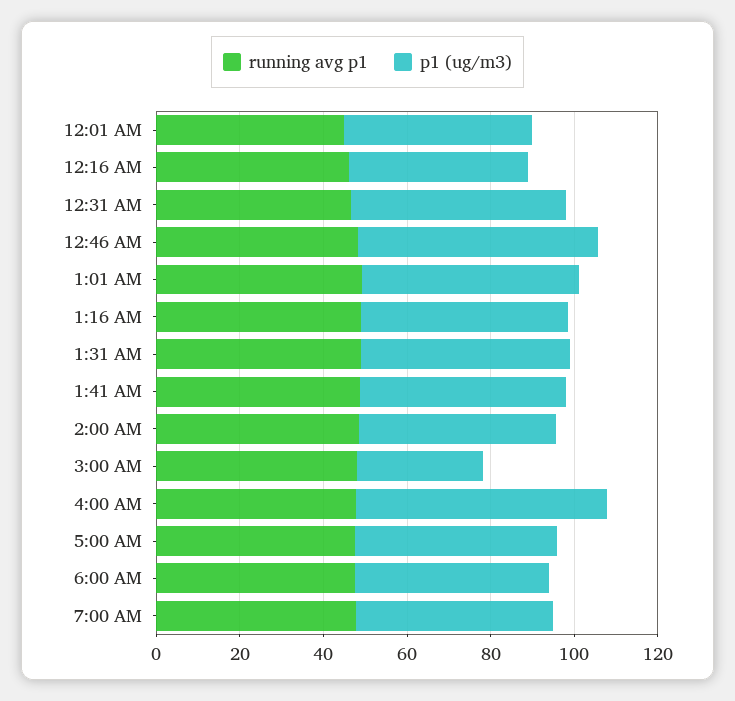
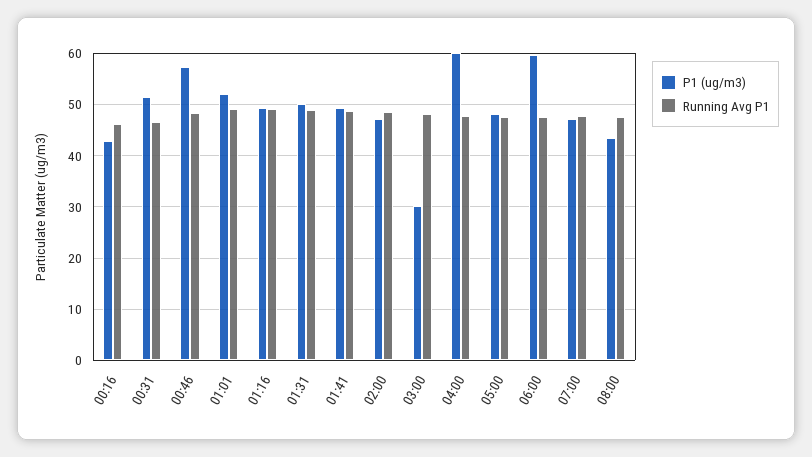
running avg p1, 12:01 AM: 45 -> none
p1 (ug/m3), 12:01 AM: 45 -> none
p1 (ug/m3), 6:00 AM: 45 -> 60
p1 (ug/m3), 08:00: none -> 44
running avg p1, 08:00: none -> 48

